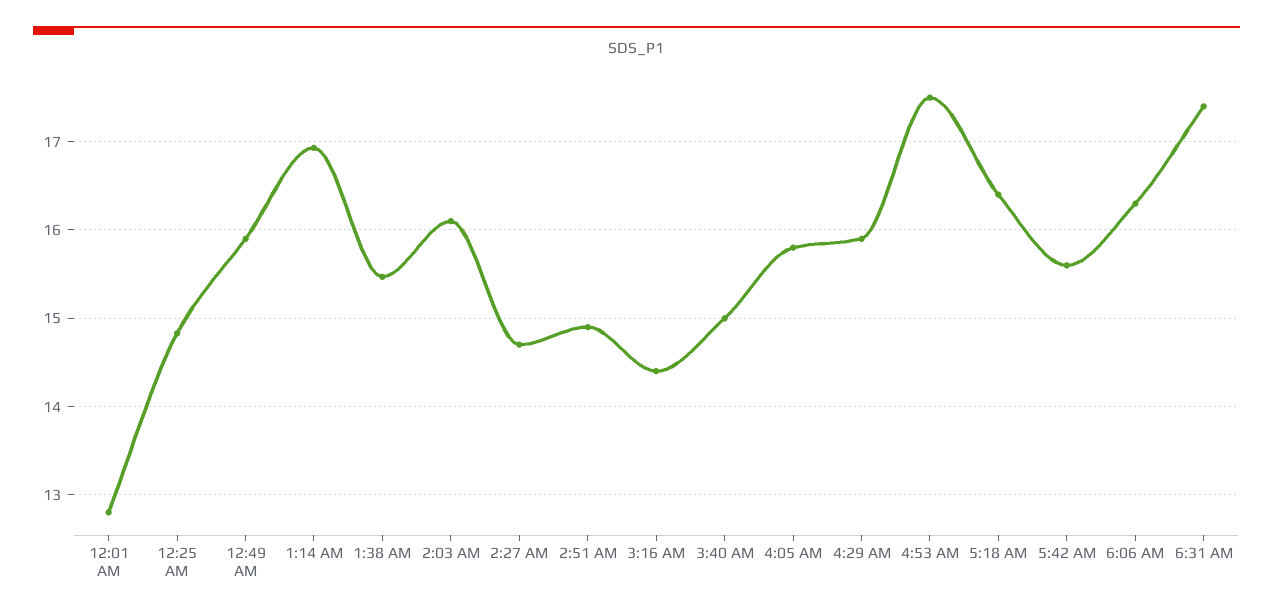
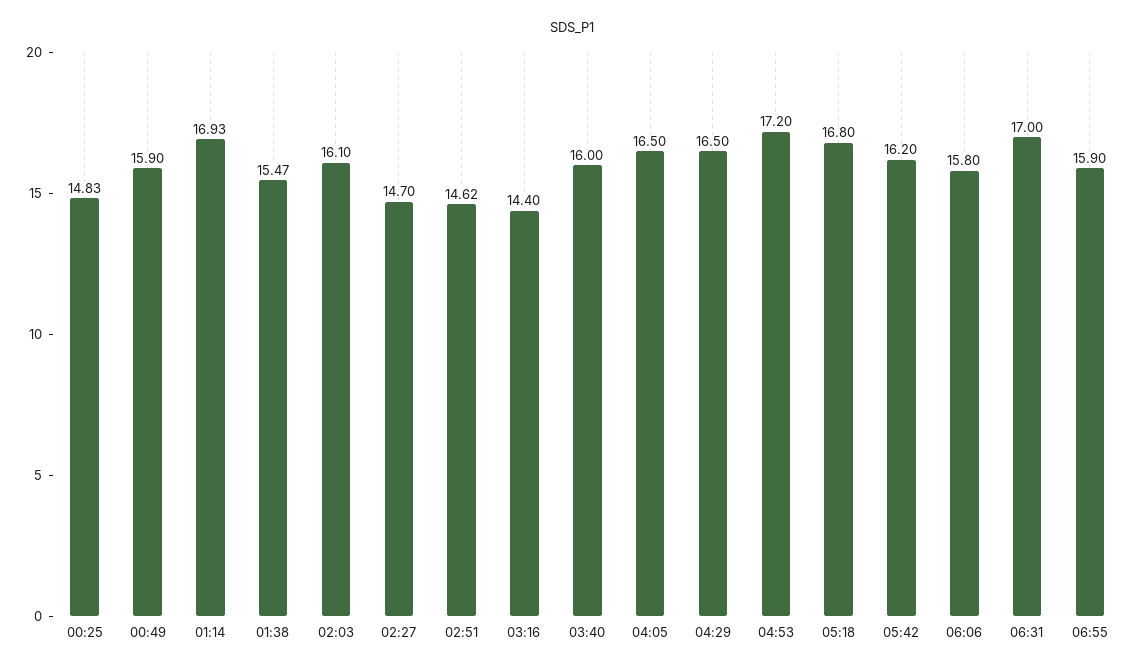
12:01 AM: 12.8 -> none
2:51 AM: 14.9 -> 14.62
3:40 AM: 15 -> 16
4:05 AM: 15.8 -> 16.5
4:29 AM: 15.9 -> 16.5
4:53 AM: 17.5 -> 17.2
5:18 AM: 16.4 -> 16.8
5:42 AM: 15.6 -> 16.2
6:06 AM: 16.3 -> 15.8
6:31 AM: 17.4 -> 17
06:55: none -> 15.9

